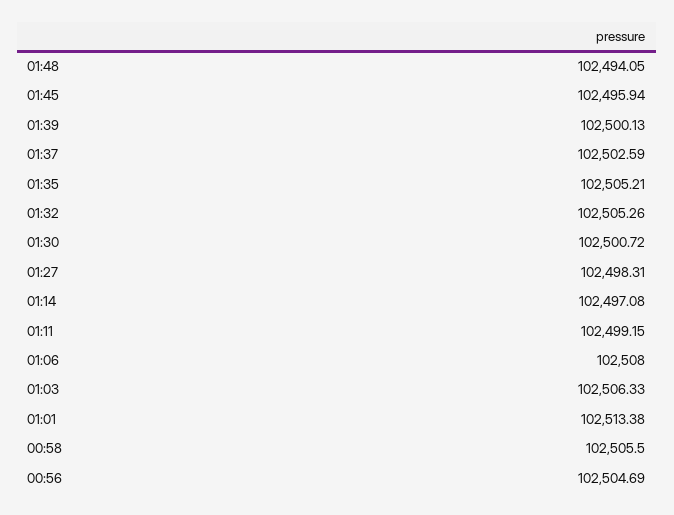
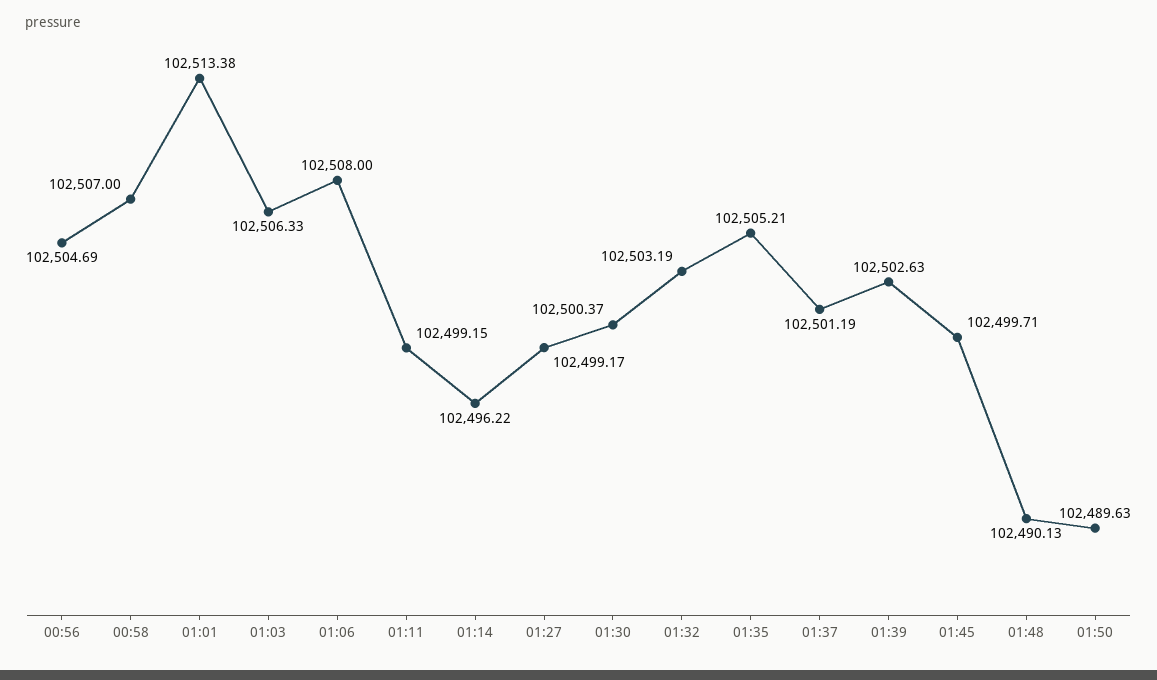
01:48: 102494.05 -> 102490.13
01:45: 102495.94 -> 102499.71
01:39: 102500.13 -> 102502.63
01:37: 102502.59 -> 102501.19
01:32: 102505.26 -> 102503.19
01:30: 102500.72 -> 102500.37
01:27: 102498.31 -> 102499.17
01:14: 102497.08 -> 102496.22
00:58: 102505.5 -> 102507
01:50: none -> 102489.63

